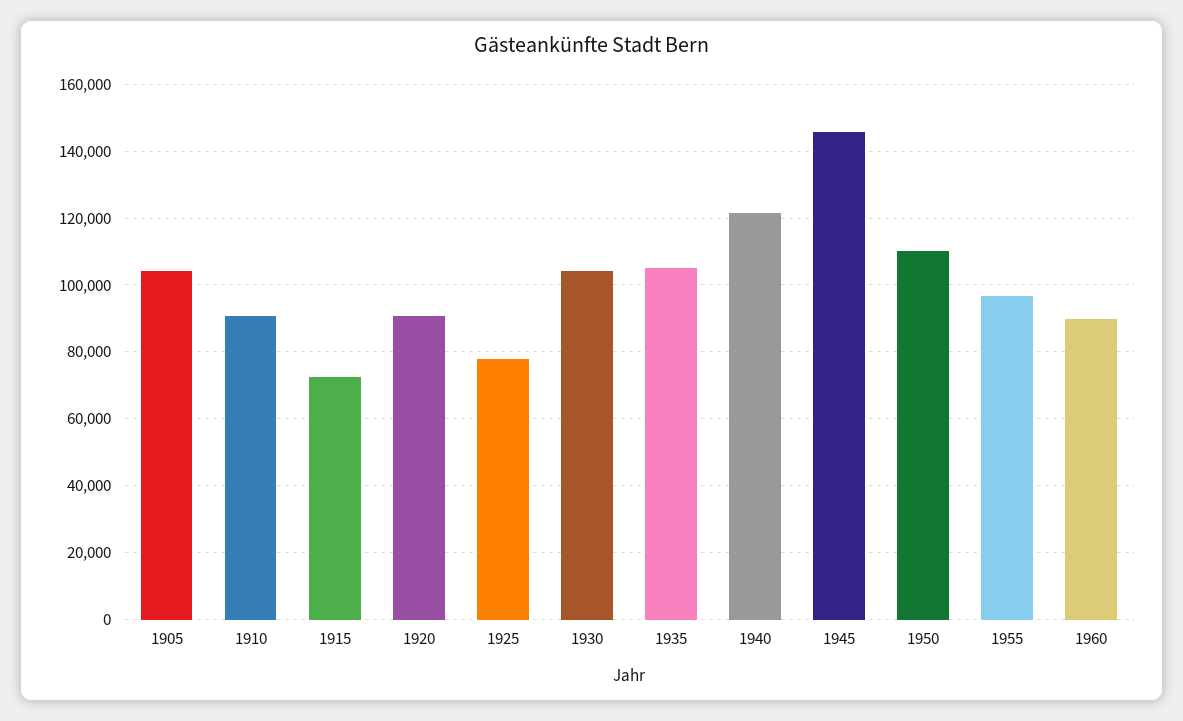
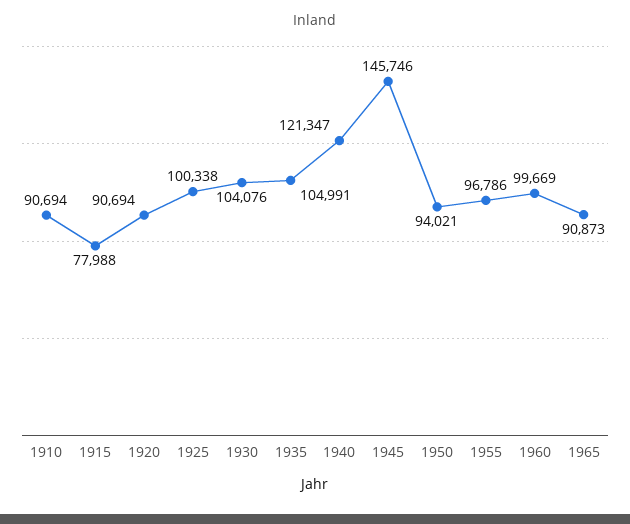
1905: 104000 -> none
1915: 72000 -> 77988
1925: 78000 -> 100338
1950: 110000 -> 94021
1960: 90000 -> 99669
1965: none -> 90873

